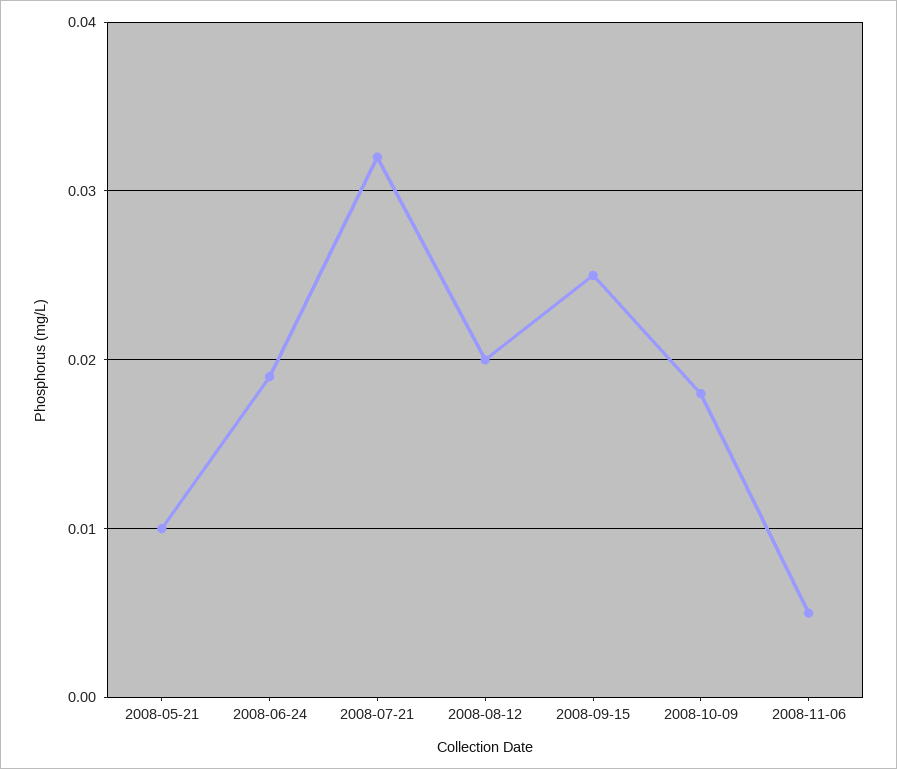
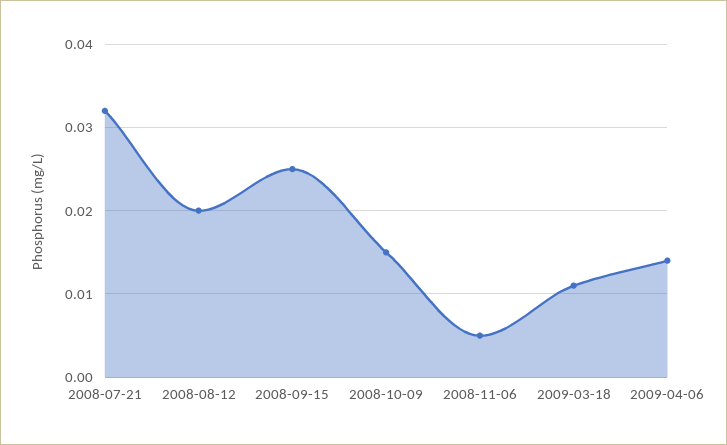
2008-05-21: 0.01 -> none
2008-06-24: 0.019 -> none
2008-10-09: 0.018 -> 0.015
2009-03-18: none -> 0.011
2009-04-06: none -> 0.014

